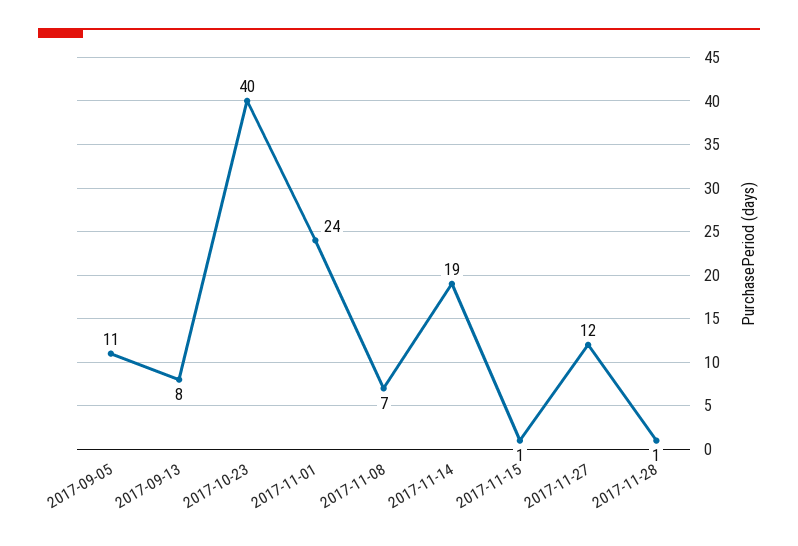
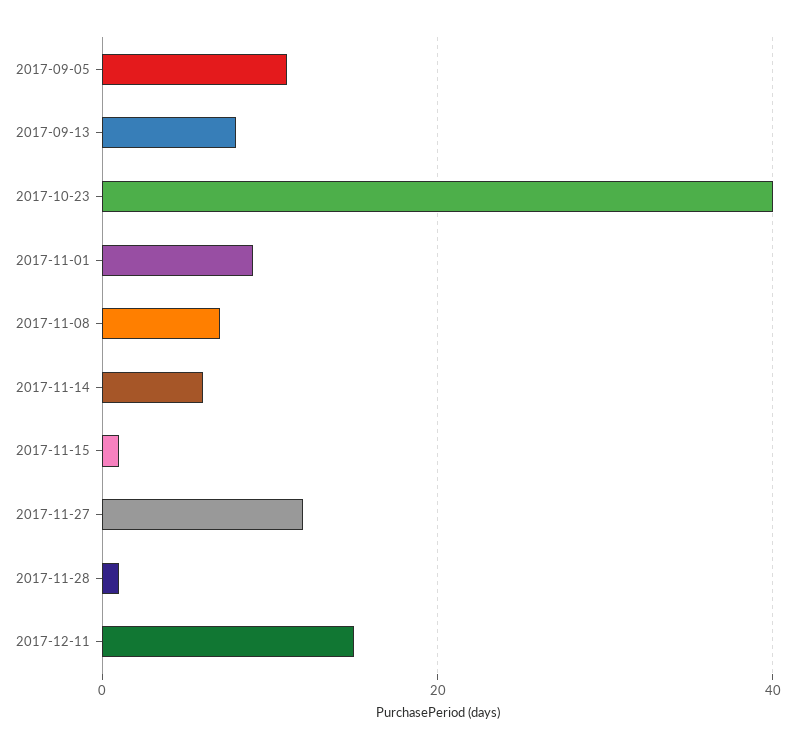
2017-11-01: 24 -> 10
2017-11-14: 19 -> 5
2017-12-11: none -> 15

